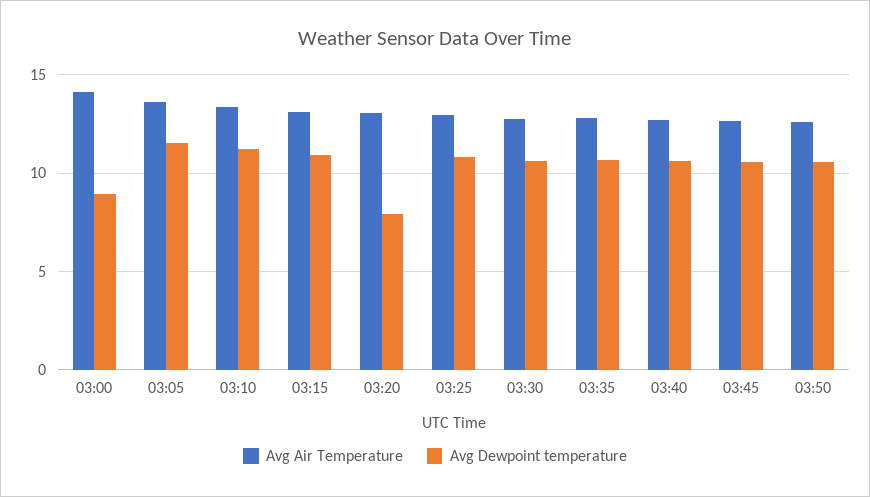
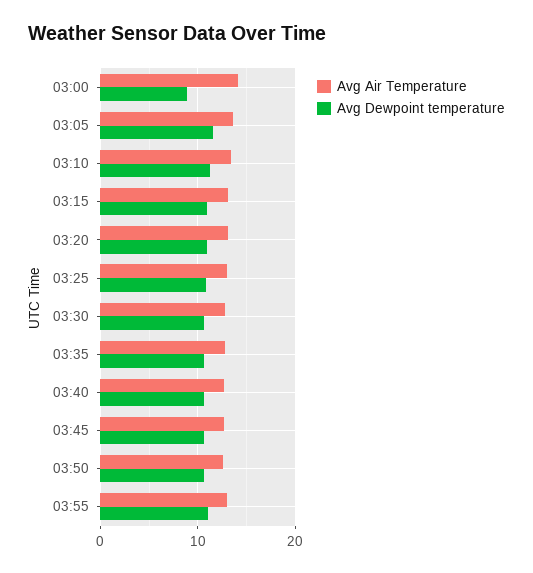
Avg Dewpoint temperature, 03:20: 8 -> 11
Avg Air Temperature, 03:55: none -> 13
Avg Dewpoint temperature, 03:55: none -> 11

